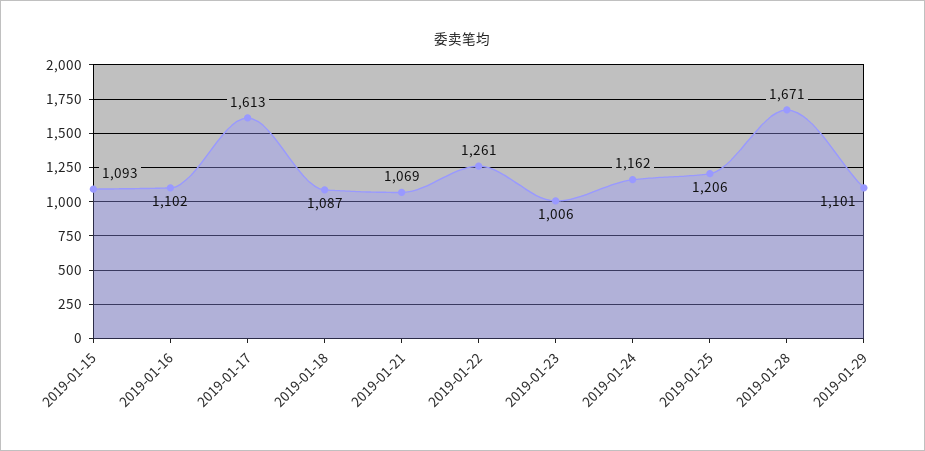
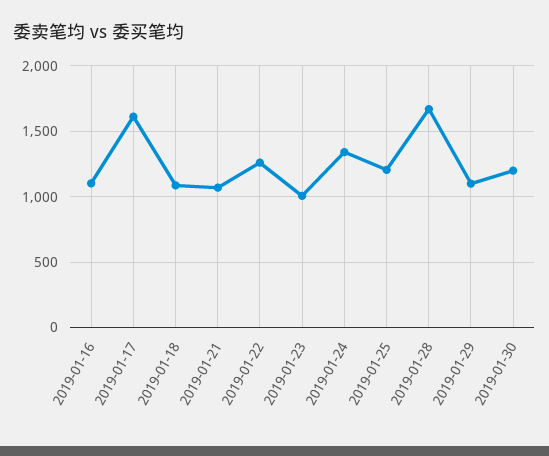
2019-01-15: 1093 -> none
2019-01-24: 1162 -> 1350
2019-01-30: none -> 1200

